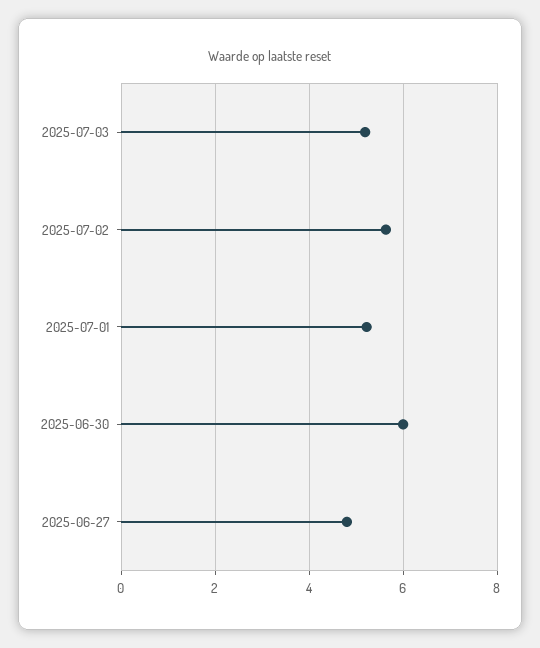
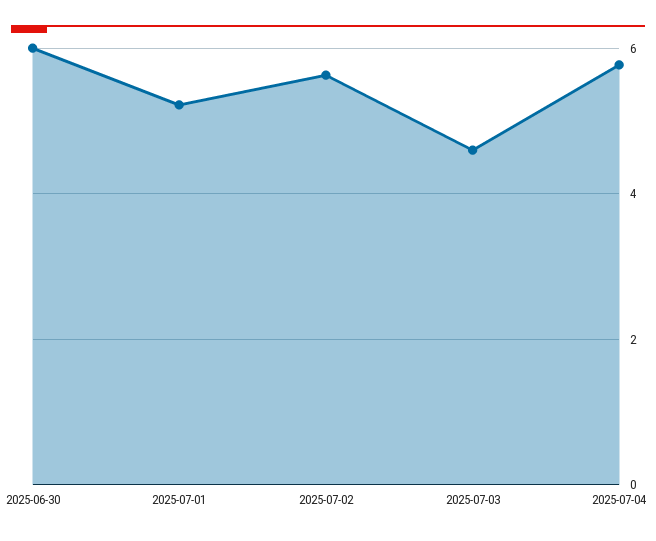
2025-07-03: 5.2 -> 4.6
2025-06-27: 4.8 -> none
2025-07-04: none -> 5.8

